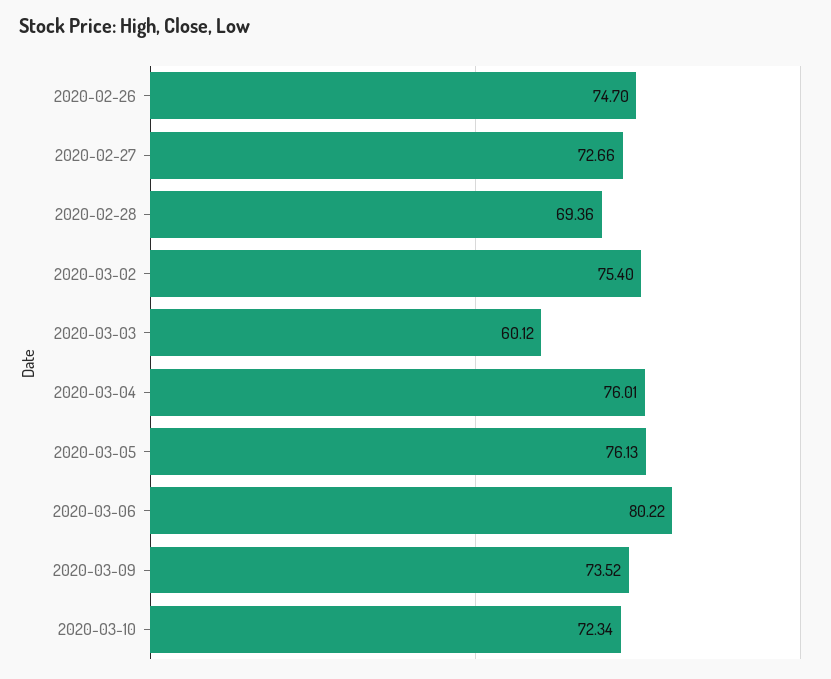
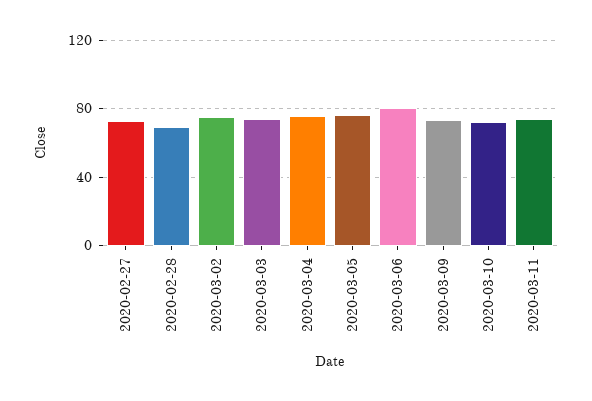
2020-02-26: 74.7 -> none
2020-03-03: 60.12 -> 75
2020-03-11: none -> 75

